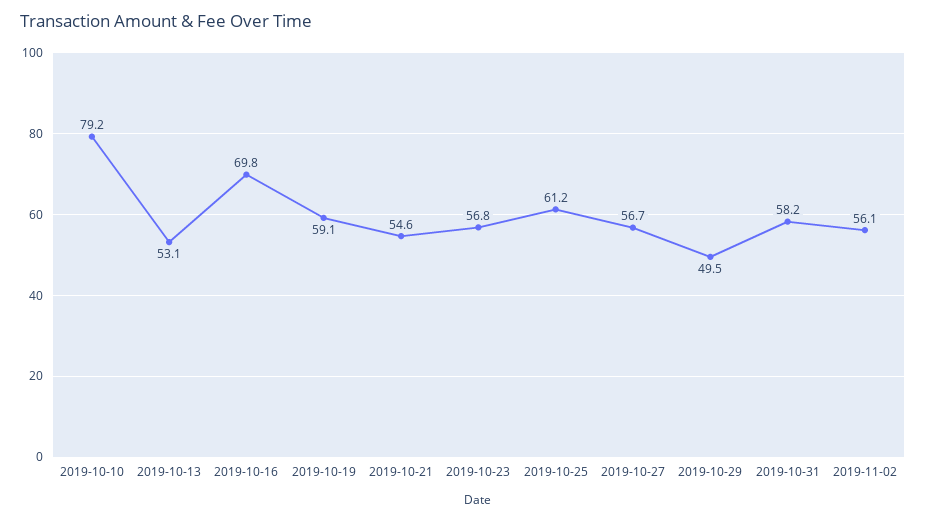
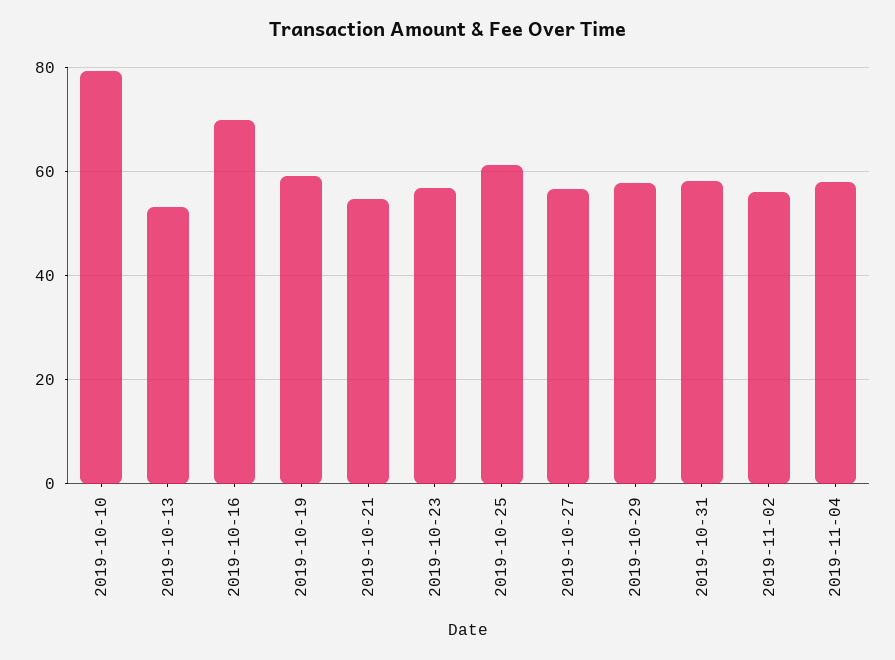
2019-10-29: 49.5 -> 58
2019-11-04: none -> 58

